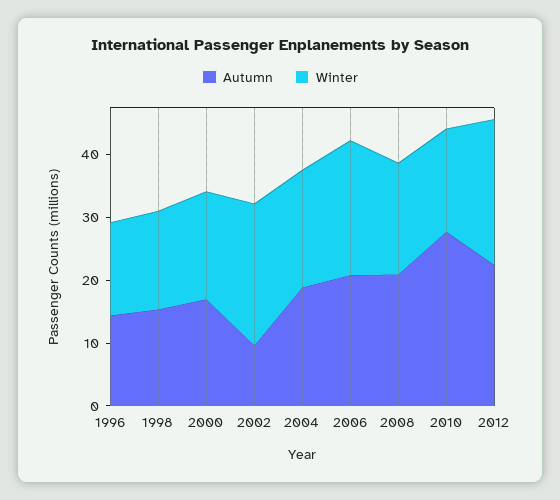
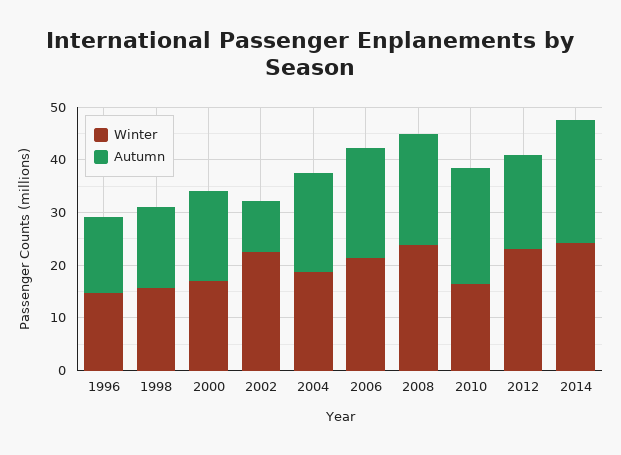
Winter, 2008: 18 -> 24
Autumn, 2010: 28 -> 22
Autumn, 2012: 22 -> 18
Winter, 2014: none -> 24
Autumn, 2014: none -> 24

